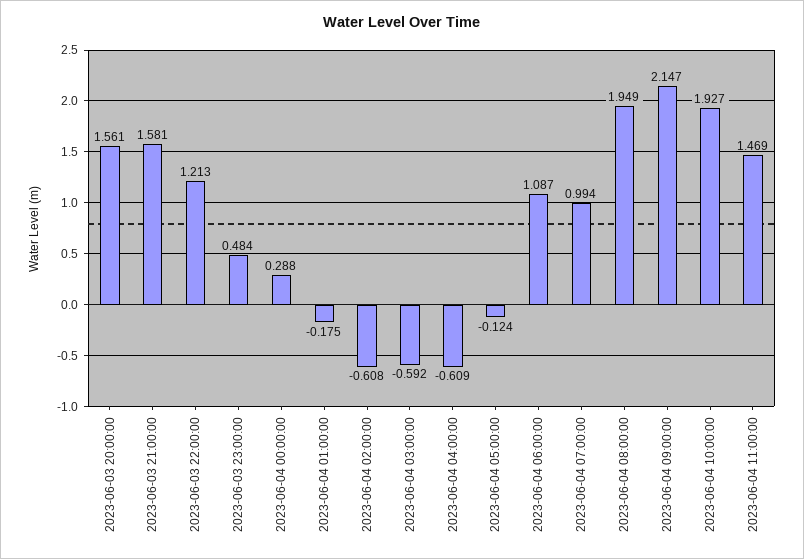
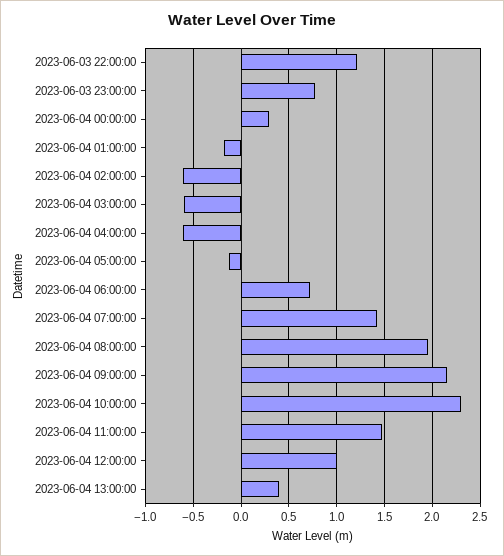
2023-06-03 20:00:00: 1.561 -> none
2023-06-03 21:00:00: 1.581 -> none
2023-06-03 23:00:00: 0.484 -> 0.8
2023-06-04 06:00:00: 1.087 -> 0.7
2023-06-04 07:00:00: 0.994 -> 1.4
2023-06-04 10:00:00: 1.927 -> 2.3
2023-06-04 12:00:00: none -> 1
2023-06-04 13:00:00: none -> 0.4

